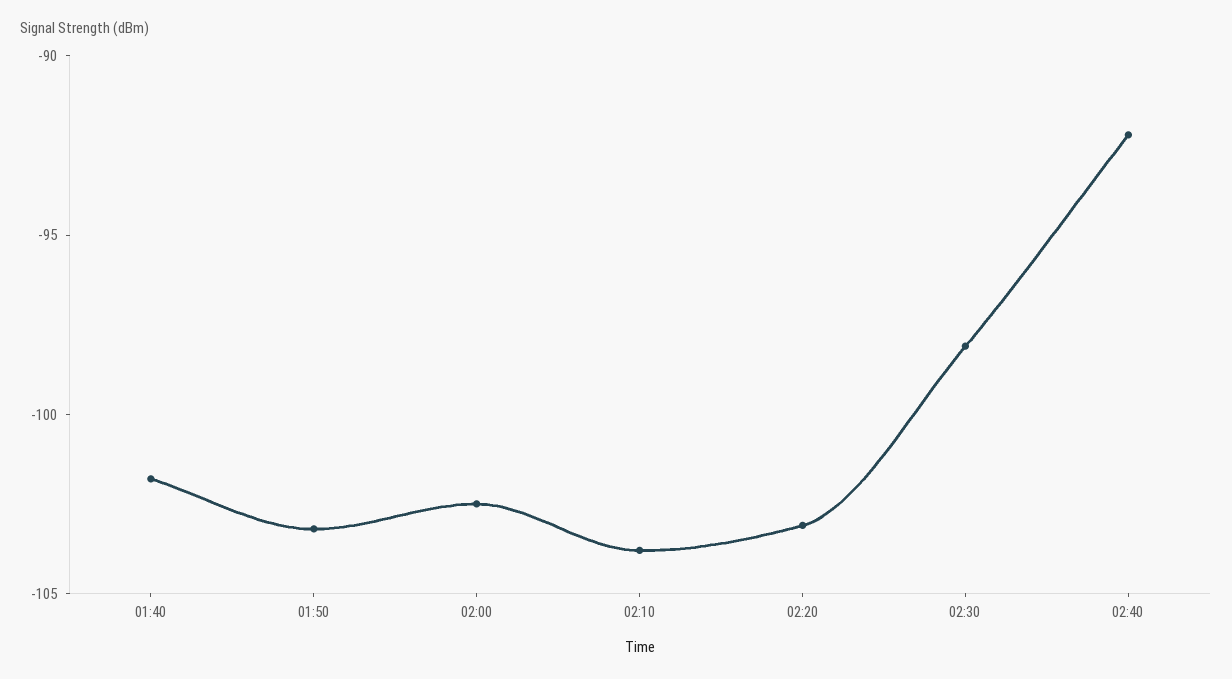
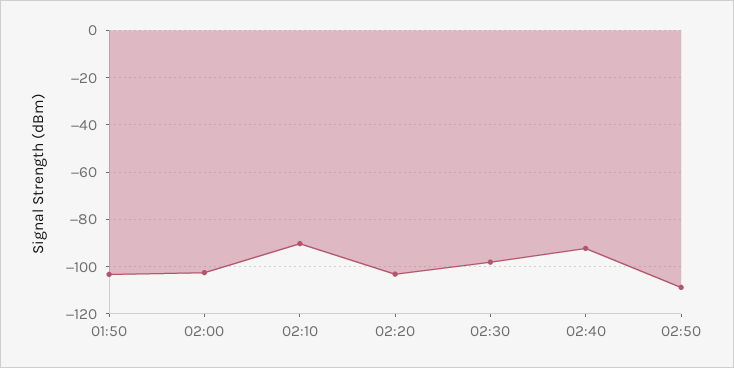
01:40: -102 -> none
02:10: -104 -> -90
02:50: none -> -110

